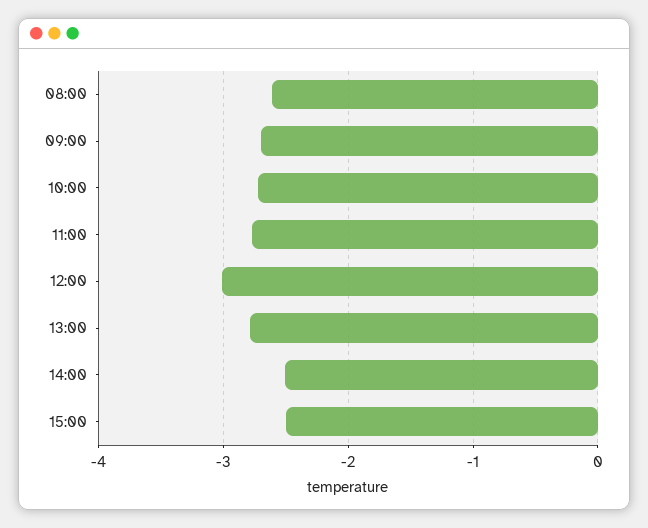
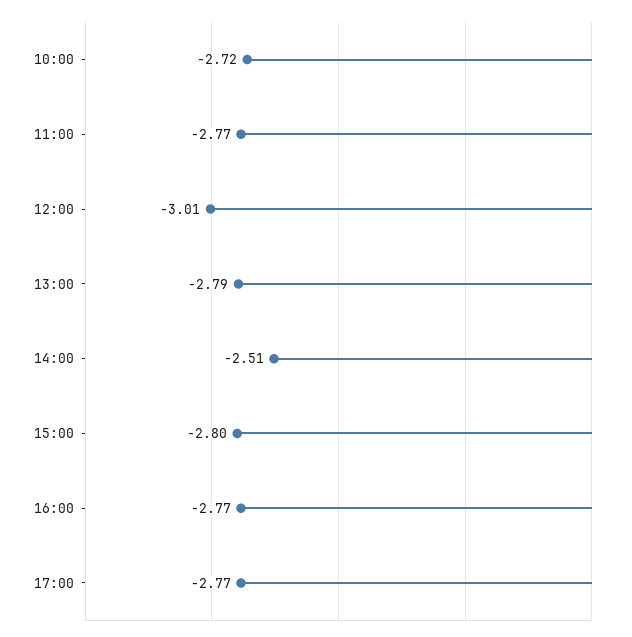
08:00: -2.6 -> none
09:00: -2.7 -> none
15:00: -2.5 -> -2.8
16:00: none -> -2.77
17:00: none -> -2.77

